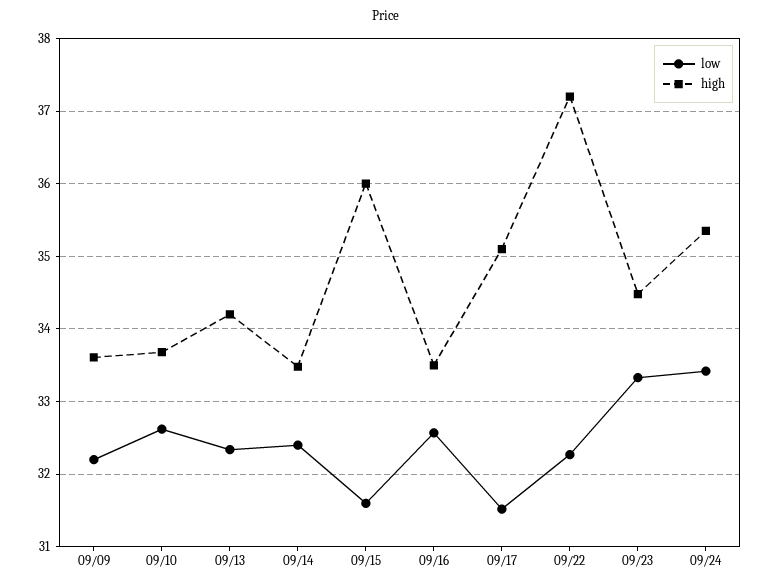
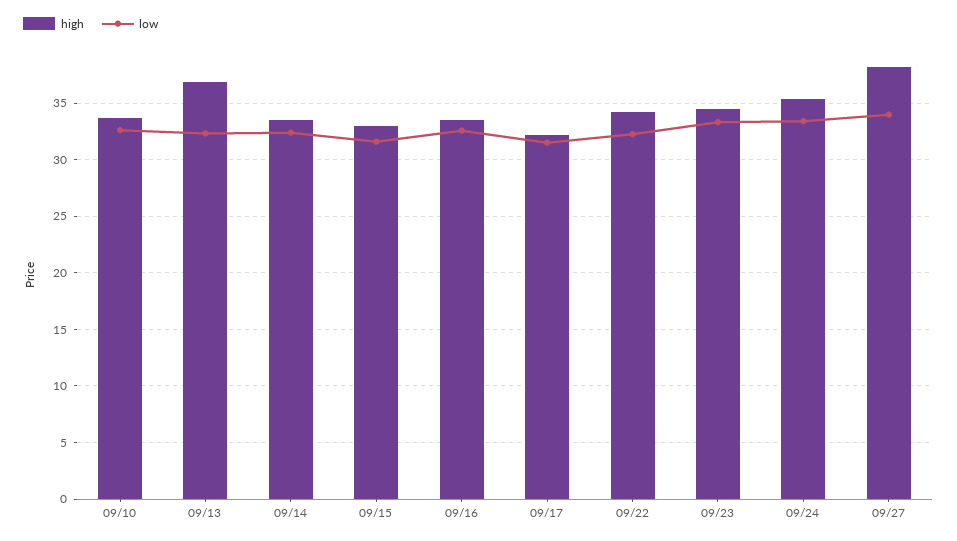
low, 09/09: 32.2 -> none
high, 09/09: 33.6 -> none
high, 09/13: 34.2 -> 37
high, 09/15: 36 -> 33
high, 09/17: 35.1 -> 32
high, 09/22: 37.2 -> 34
high, 09/27: none -> 38
low, 09/27: none -> 34

